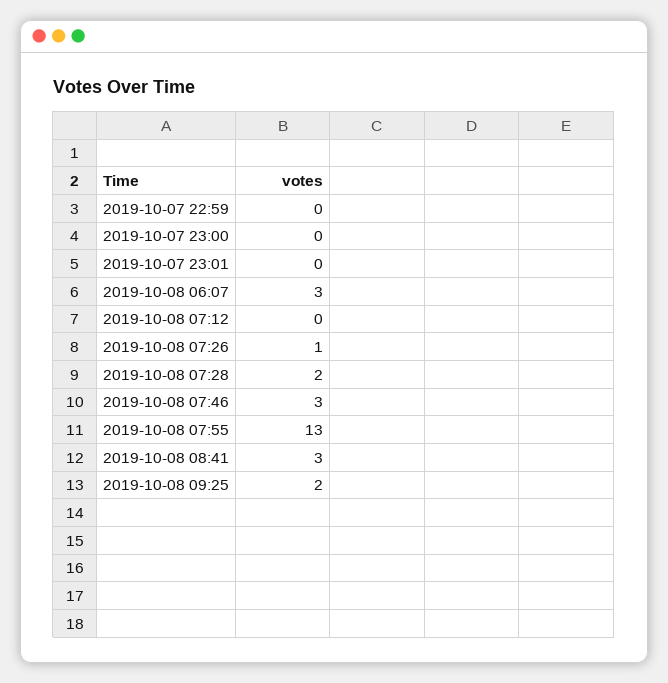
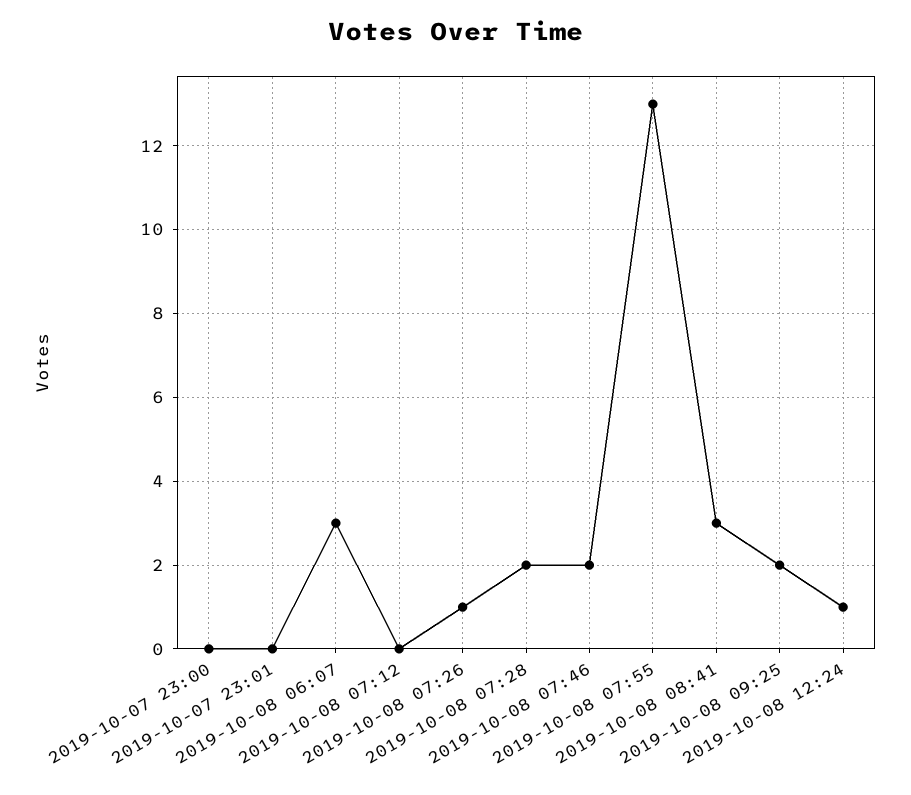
2019-10-07 22:59: 0 -> none
2019-10-08 07:46: 3 -> 2
2019-10-08 12:24: none -> 1

